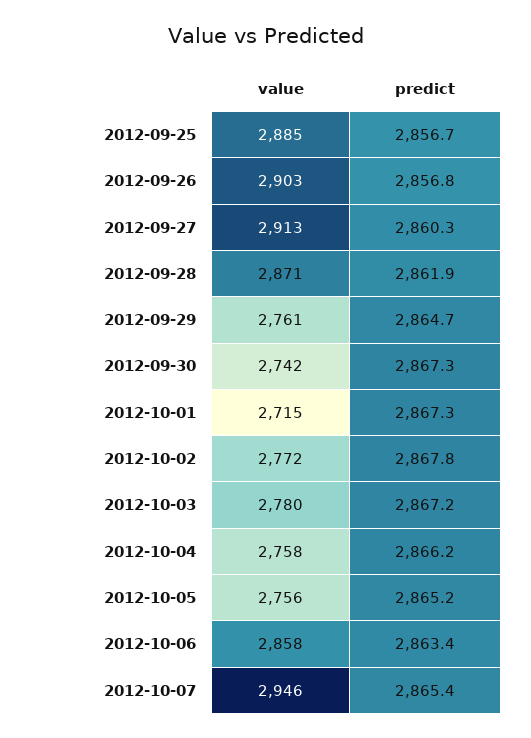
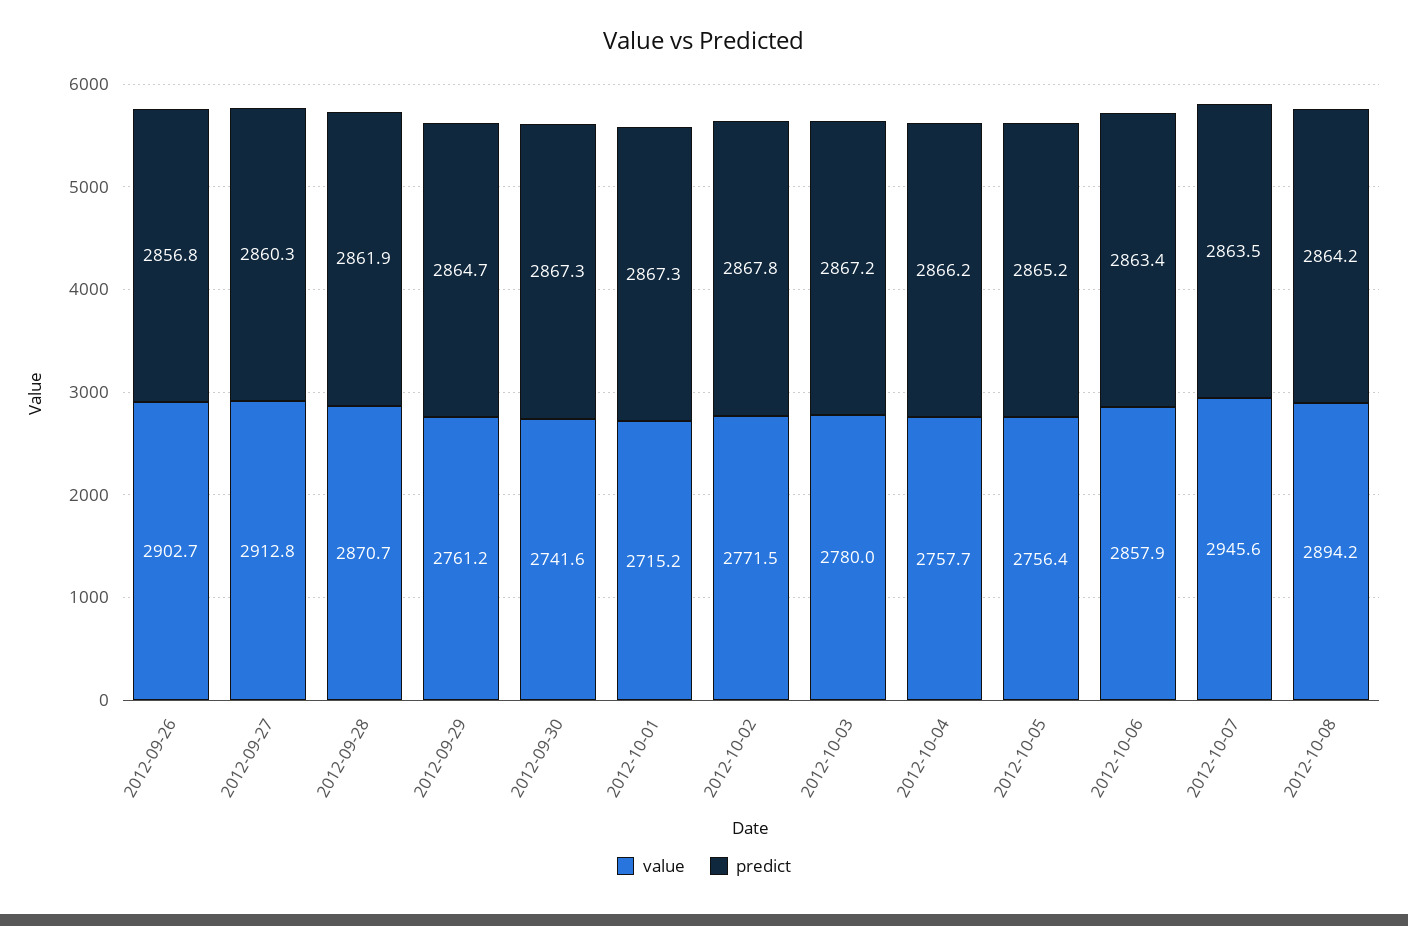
value, 2012-09-25: 2885 -> none
predict, 2012-09-25: 2856.7 -> none
predict, 2012-10-07: 2865.4 -> 2863.5
value, 2012-10-08: none -> 2894.2
predict, 2012-10-08: none -> 2864.2

